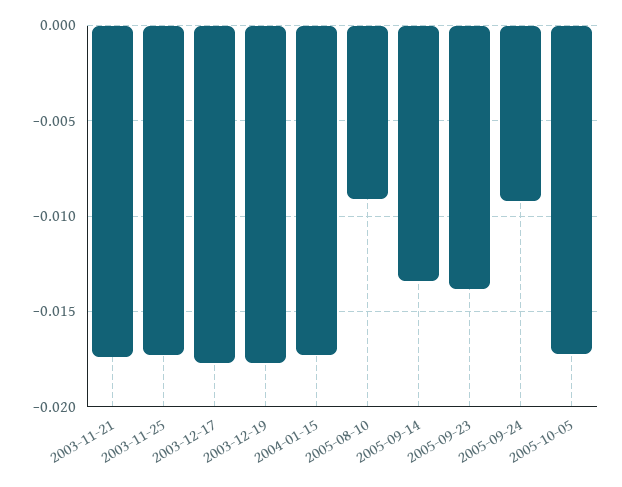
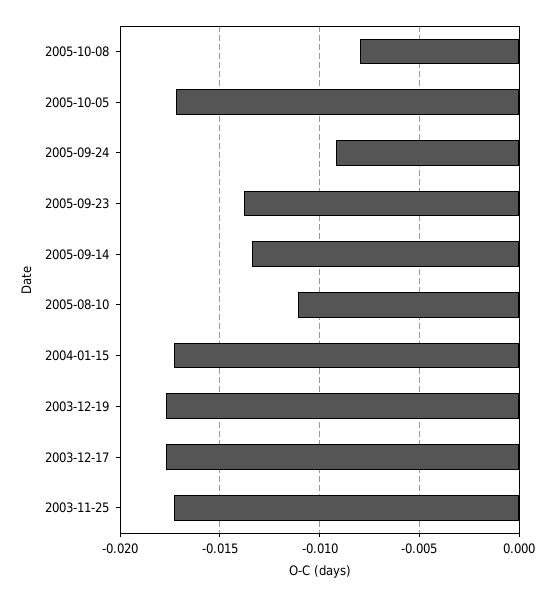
2003-11-21: -0.0175 -> none
2005-08-10: -0.009 -> -0.011
2005-10-08: none -> -0.008

